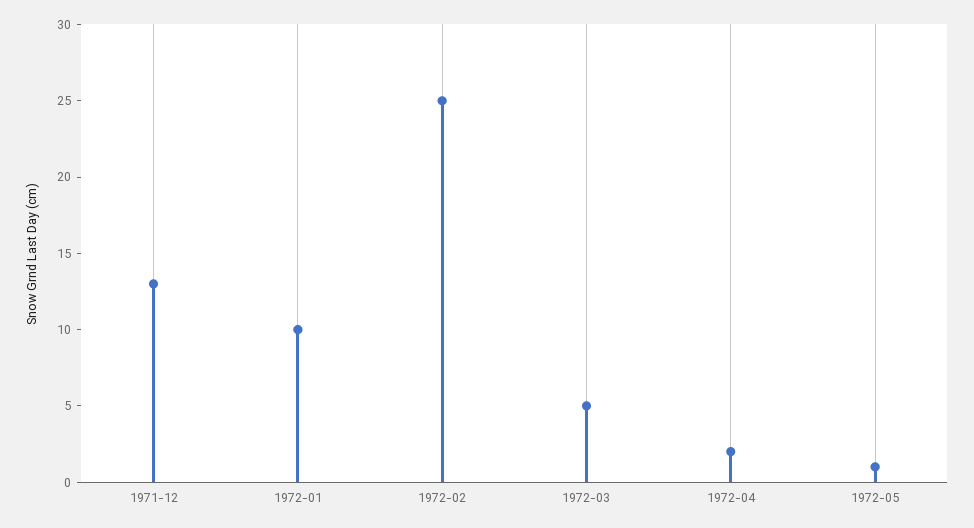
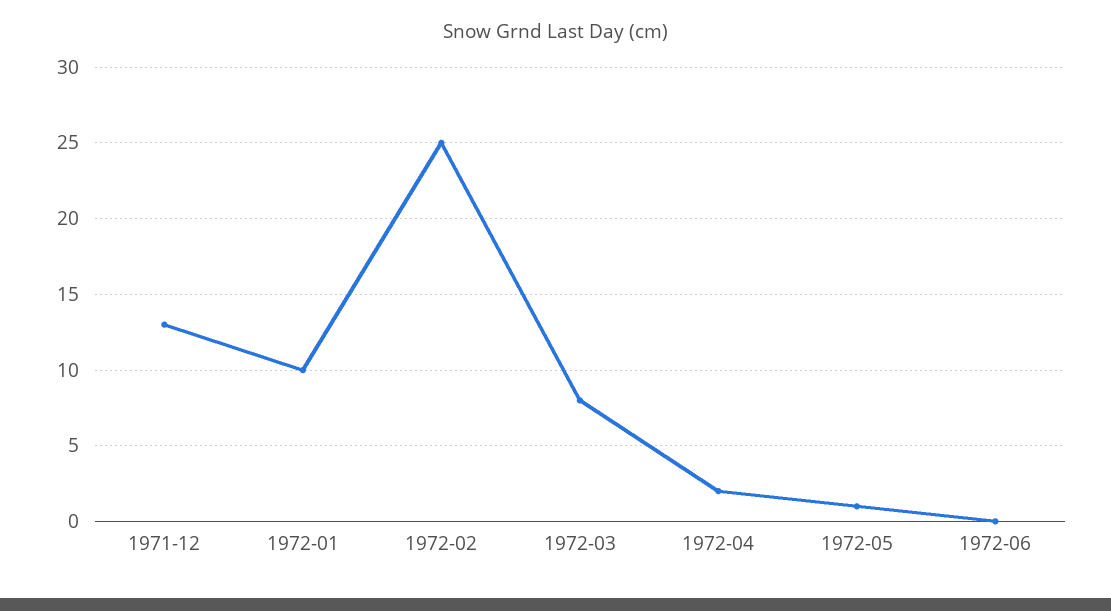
1972-03: 5 -> 8
1972-06: none -> 0

